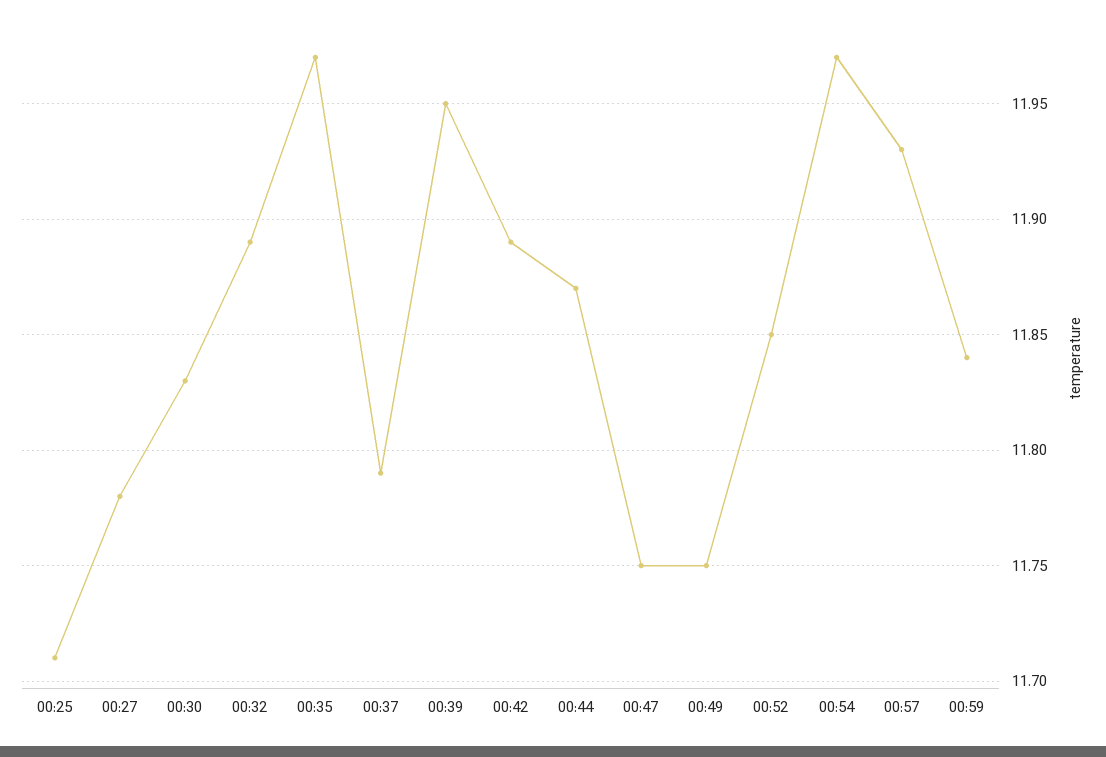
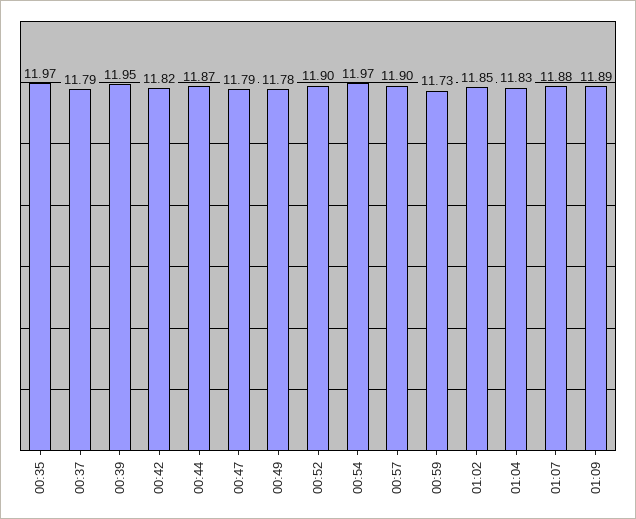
00:25: 11.71 -> none
00:27: 11.78 -> none
00:30: 11.83 -> none
00:32: 11.89 -> none
00:42: 11.89 -> 11.82
00:47: 11.75 -> 11.79
00:49: 11.75 -> 11.78
00:52: 11.85 -> 11.9
00:57: 11.93 -> 11.9
00:59: 11.84 -> 11.73
01:02: none -> 11.85
01:04: none -> 11.83
01:07: none -> 11.88
01:09: none -> 11.89

